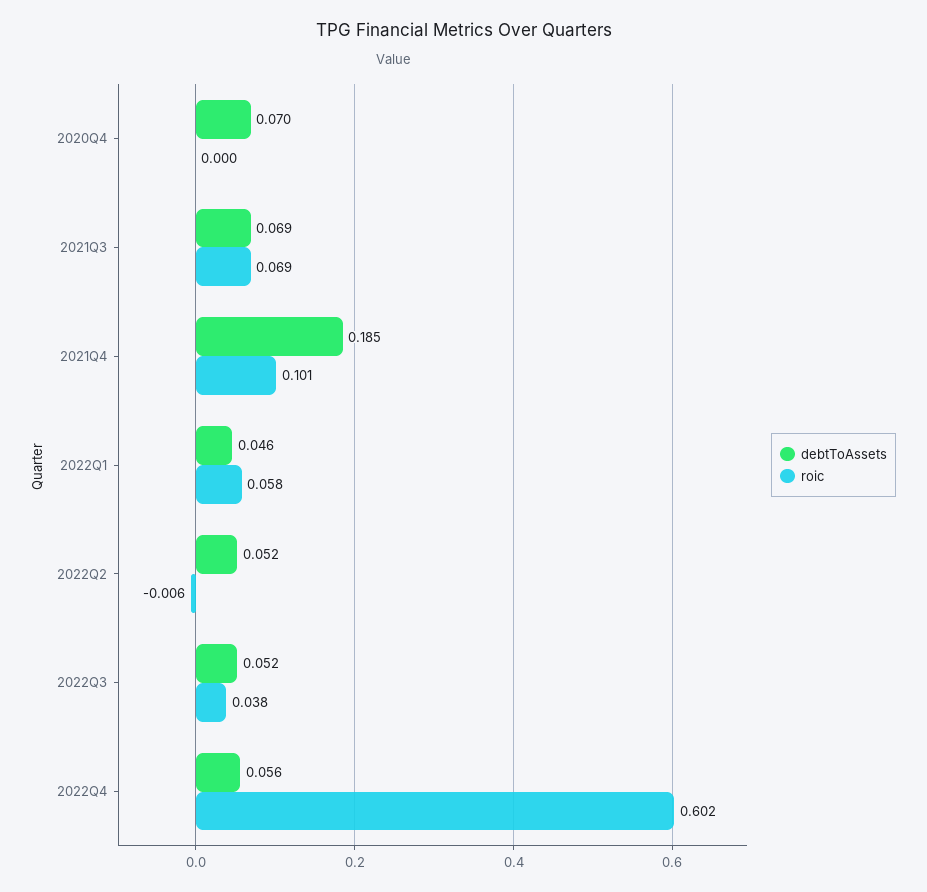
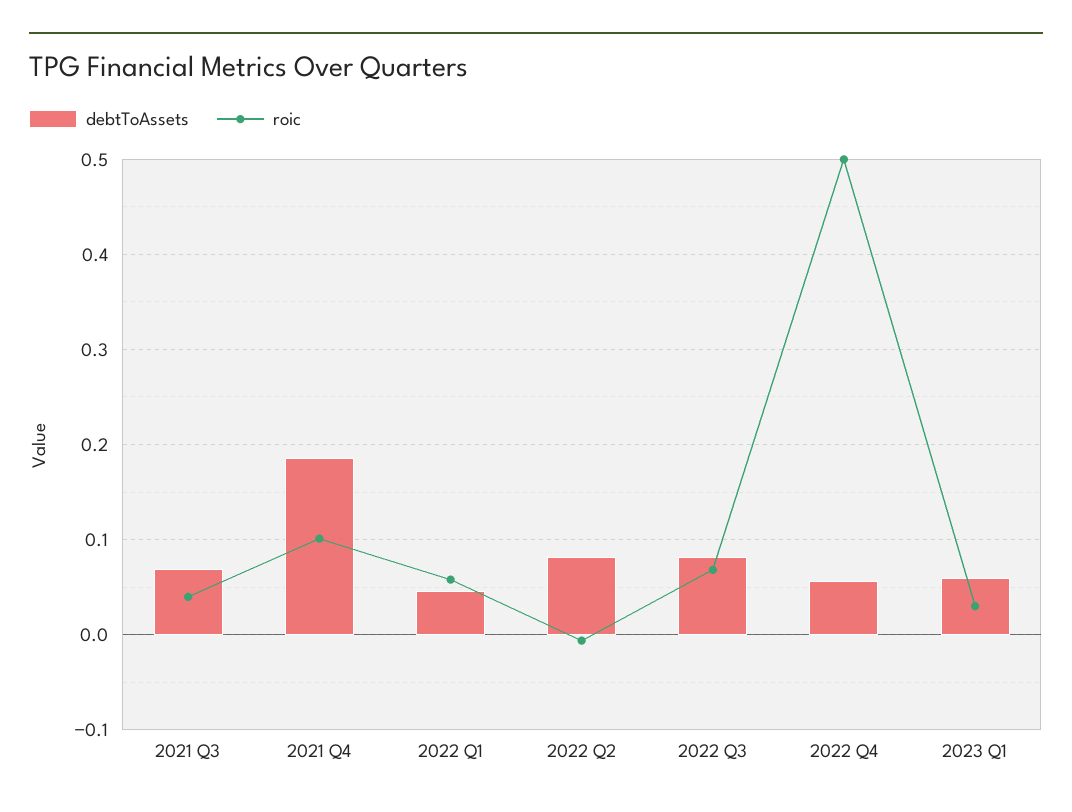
debtToAssets, 2020Q4: 0.07 -> none
roic, 2020Q4: 0 -> none
roic, 2021Q3: 0.069 -> 0.04
debtToAssets, 2022Q2: 0.052 -> 0.08
debtToAssets, 2022Q3: 0.052 -> 0.08
roic, 2022Q3: 0.038 -> 0.07
roic, 2022Q4: 0.602 -> 0.5
debtToAssets, 2023 Q1: none -> 0.06
roic, 2023 Q1: none -> 0.03

